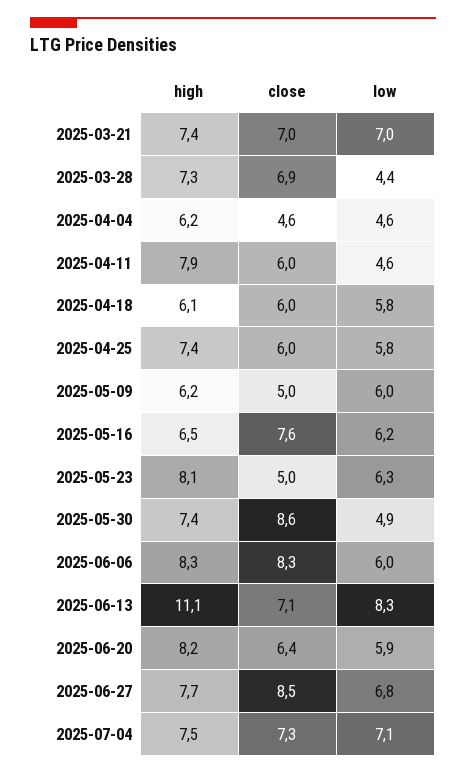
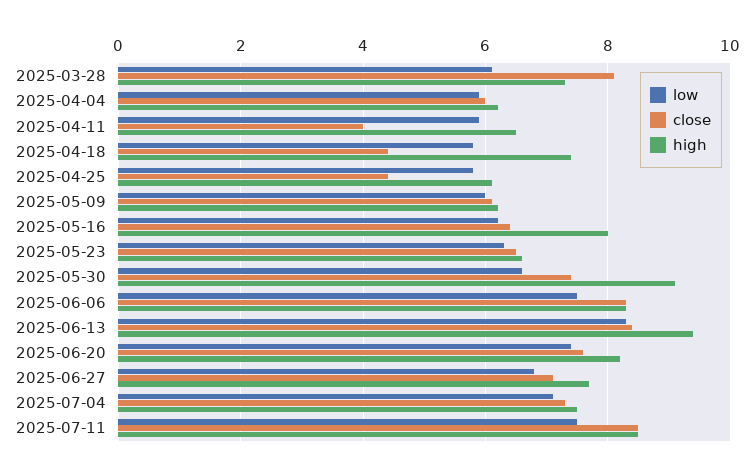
high, 2025-03-21: 7.4 -> none
close, 2025-03-21: 7 -> none
low, 2025-03-21: 7 -> none
close, 2025-03-28: 6.9 -> 8
low, 2025-03-28: 4.4 -> 6
close, 2025-04-04: 4.6 -> 6
low, 2025-04-04: 4.6 -> 6
high, 2025-04-11: 7.9 -> 6.5
close, 2025-04-11: 6 -> 4
low, 2025-04-11: 4.6 -> 6
high, 2025-04-18: 6.1 -> 7.5
close, 2025-04-18: 6 -> 4.5
high, 2025-04-25: 7.4 -> 6
close, 2025-04-25: 6 -> 4.5
close, 2025-05-09: 5 -> 6
high, 2025-05-16: 6.5 -> 8
close, 2025-05-16: 7.6 -> 6.5
high, 2025-05-23: 8.1 -> 6.5
close, 2025-05-23: 5 -> 6.5
high, 2025-05-30: 7.4 -> 9
close, 2025-05-30: 8.6 -> 7.5
low, 2025-05-30: 4.9 -> 6.5
low, 2025-06-06: 6 -> 7.5
high, 2025-06-13: 11.1 -> 9.5
close, 2025-06-13: 7.1 -> 8.5
close, 2025-06-20: 6.4 -> 7.5
low, 2025-06-20: 5.9 -> 7.5
close, 2025-06-27: 8.5 -> 7
low, 2025-07-11: none -> 7.5
close, 2025-07-11: none -> 8.5
high, 2025-07-11: none -> 8.5

